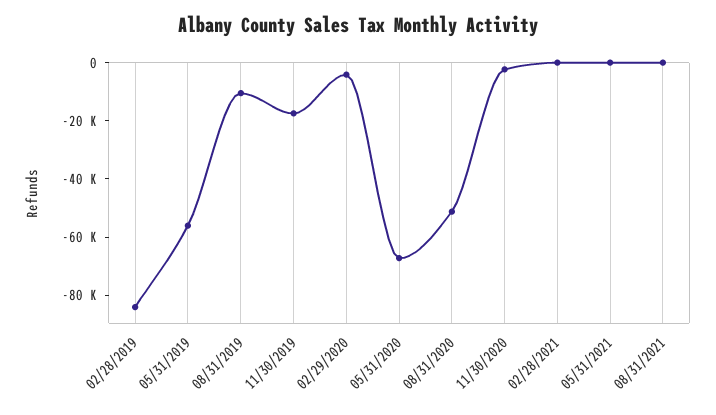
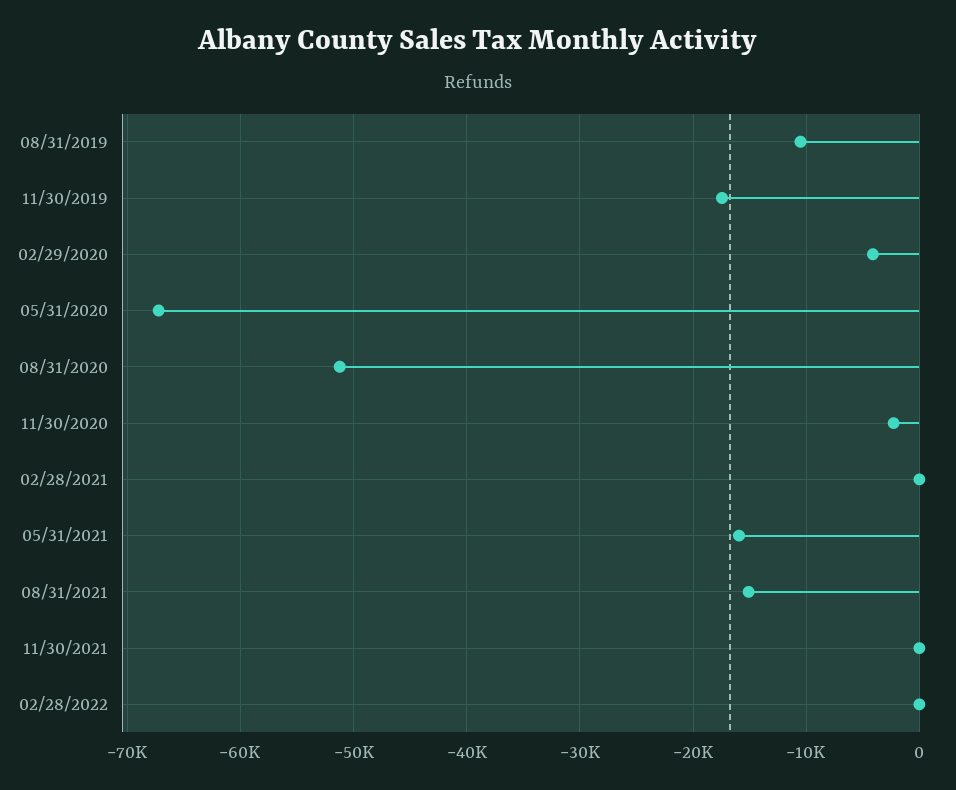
02/28/2019: -85000 -> none
05/31/2019: -55000 -> none
05/31/2021: 0 -> -16000
08/31/2021: 0 -> -15000
11/30/2021: none -> 0
02/28/2022: none -> 0

